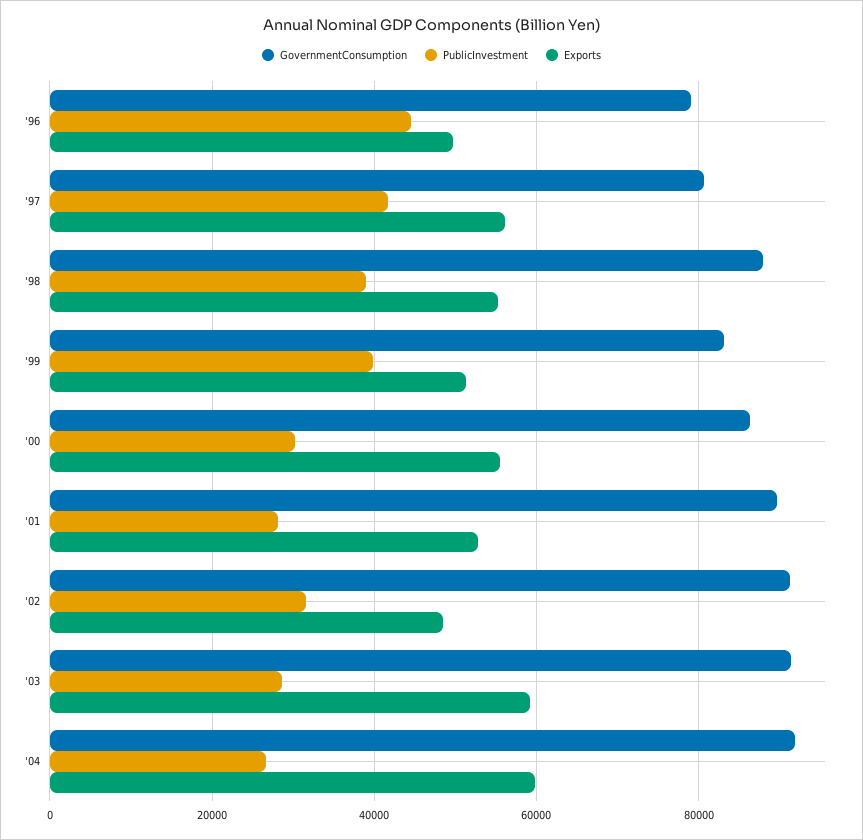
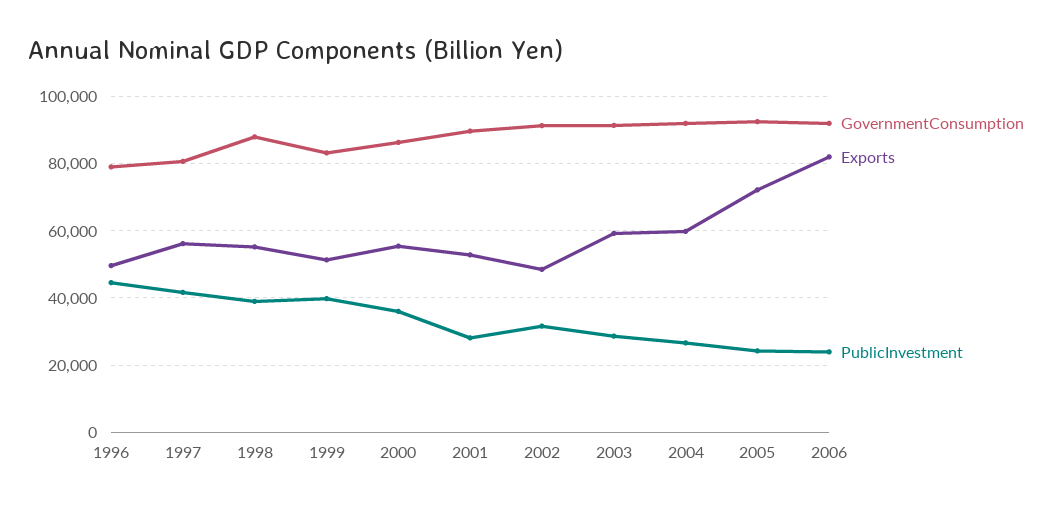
PublicInvestment, '00: 30000 -> 36000
GovernmentConsumption, 2005: none -> 92000
Exports, 2005: none -> 72000
PublicInvestment, 2005: none -> 24000
GovernmentConsumption, 2006: none -> 92000
Exports, 2006: none -> 82000
PublicInvestment, 2006: none -> 24000

